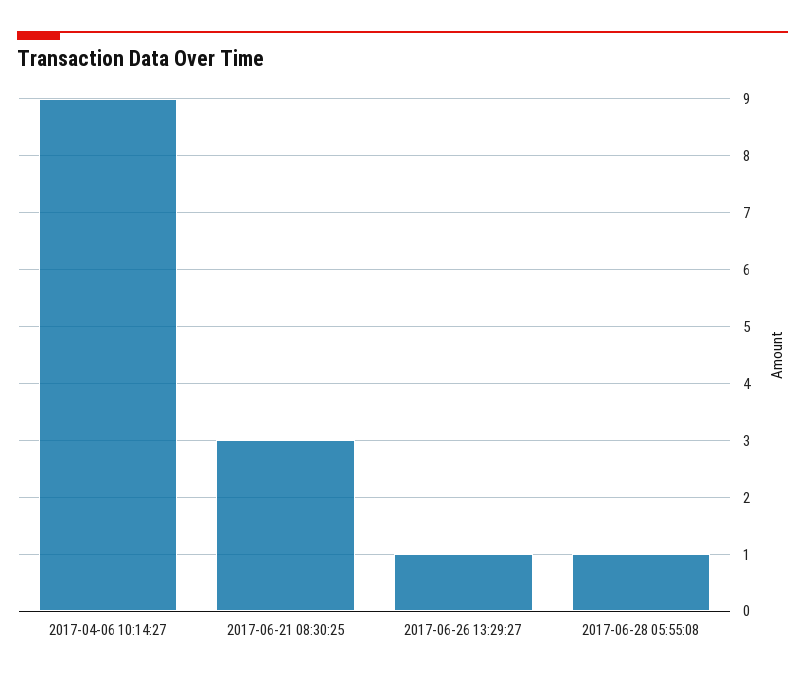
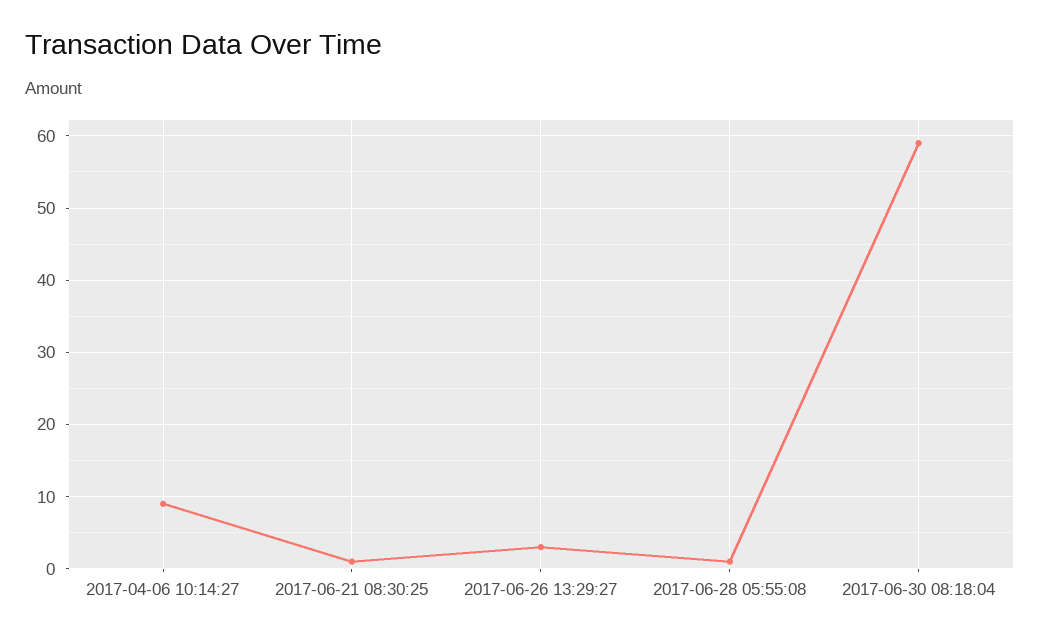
2017-06-21 08:30:25: 3 -> 1
2017-06-26 13:29:27: 1 -> 3
2017-06-30 08:18:04: none -> 59

